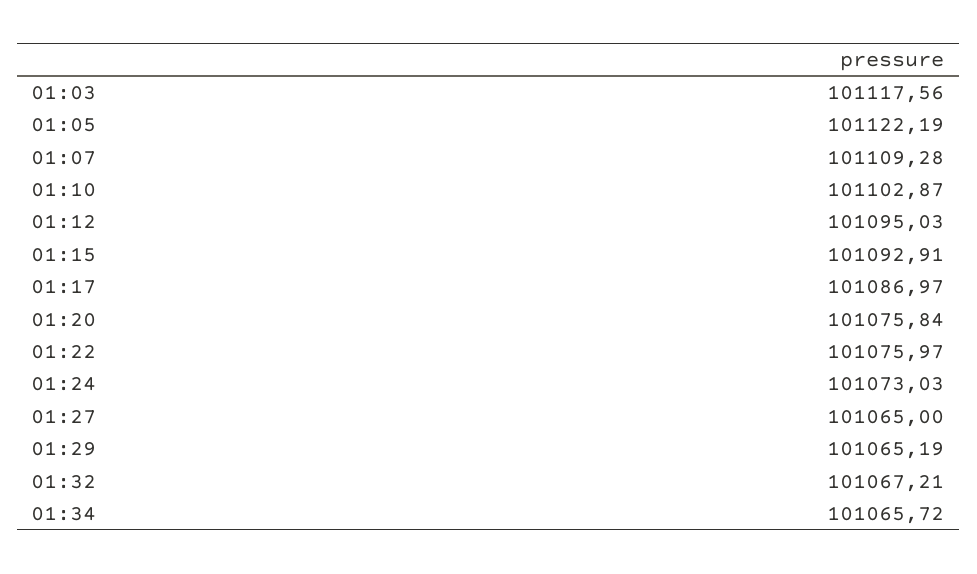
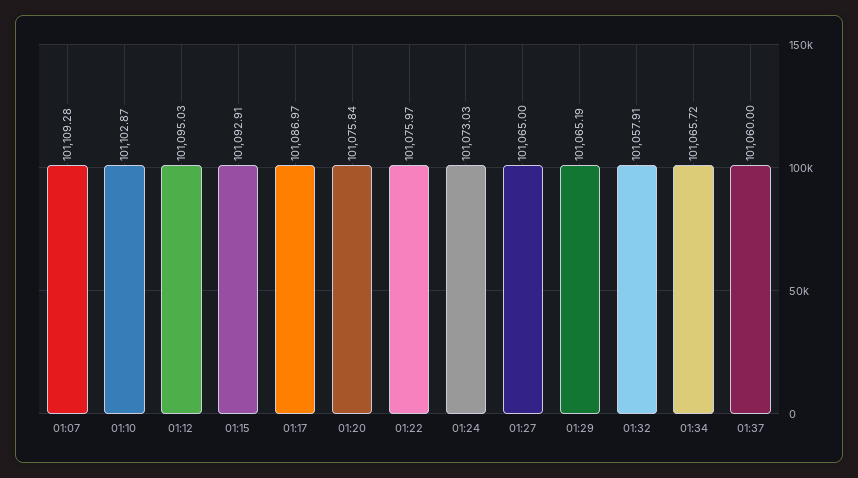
01:03: 101117.56 -> none
01:05: 101122.19 -> none
01:32: 101067.21 -> 101057.91
01:37: none -> 101060

